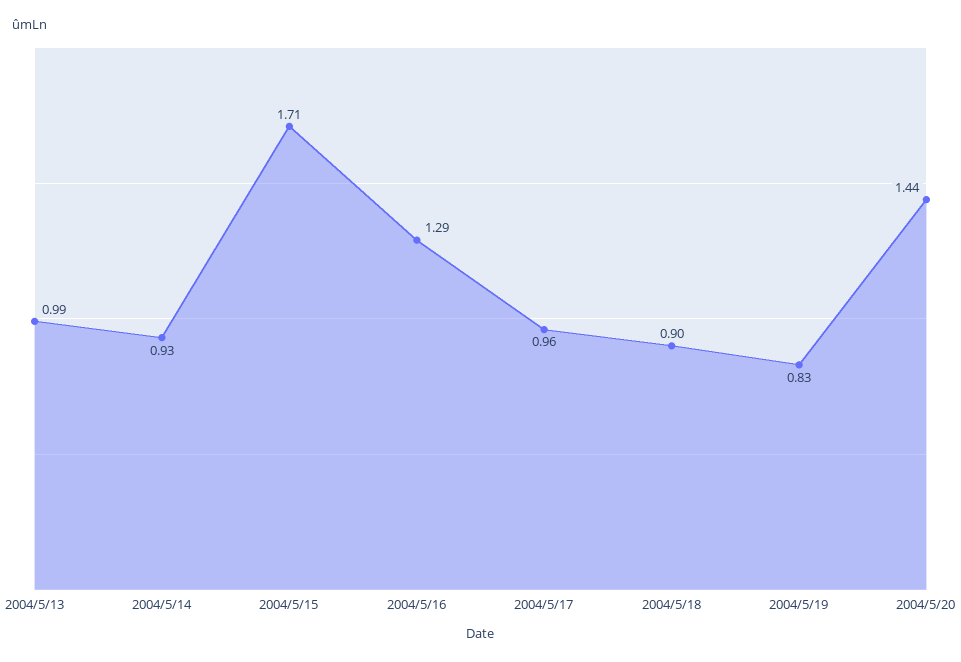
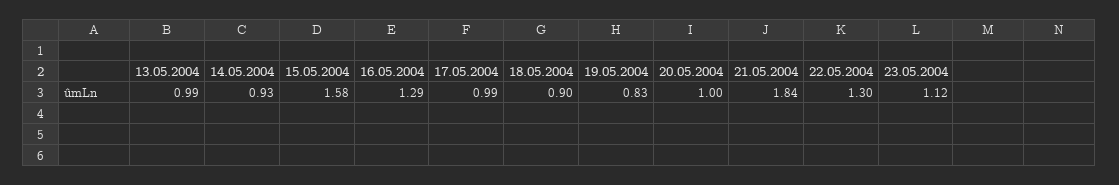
2004/5/15: 1.71 -> 1.58
2004/5/17: 0.96 -> 0.99
2004/5/20: 1.44 -> 1
21.05.2004: none -> 1.84
22.05.2004: none -> 1.3
23.05.2004: none -> 1.12

